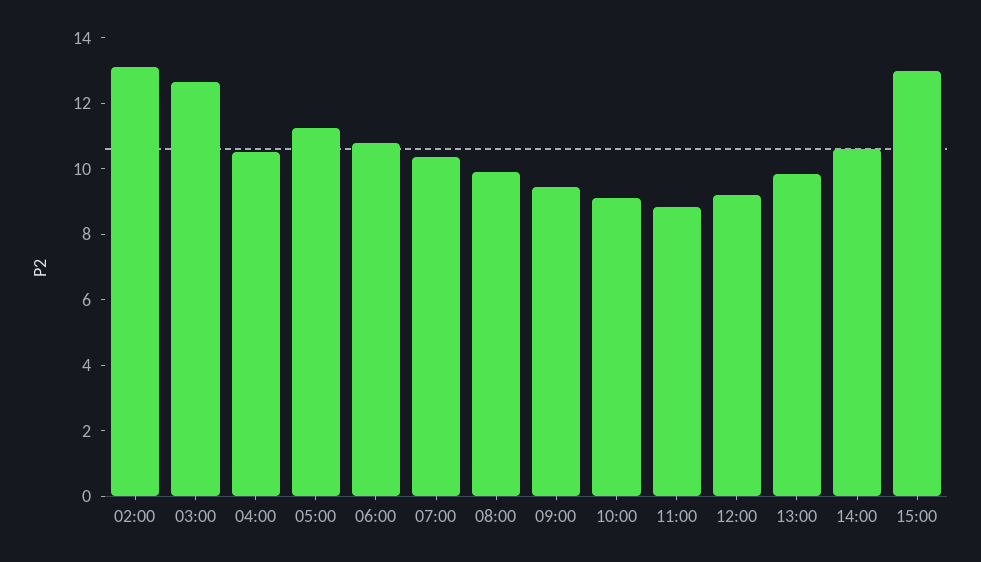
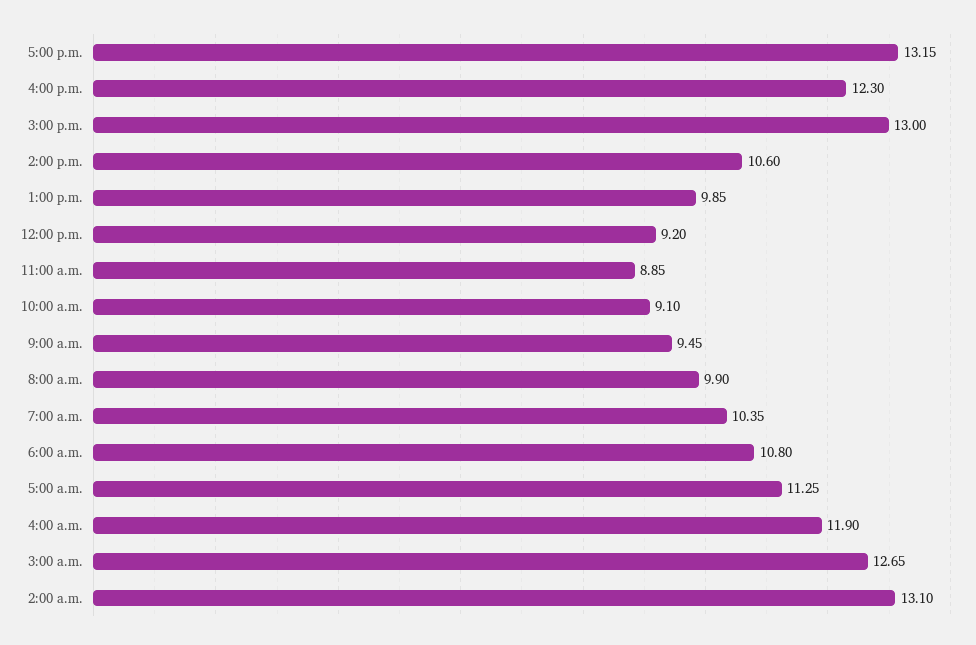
04:00: 10.5 -> 11.9
5:00 p.m.: none -> 13.15
4:00 p.m.: none -> 12.3

